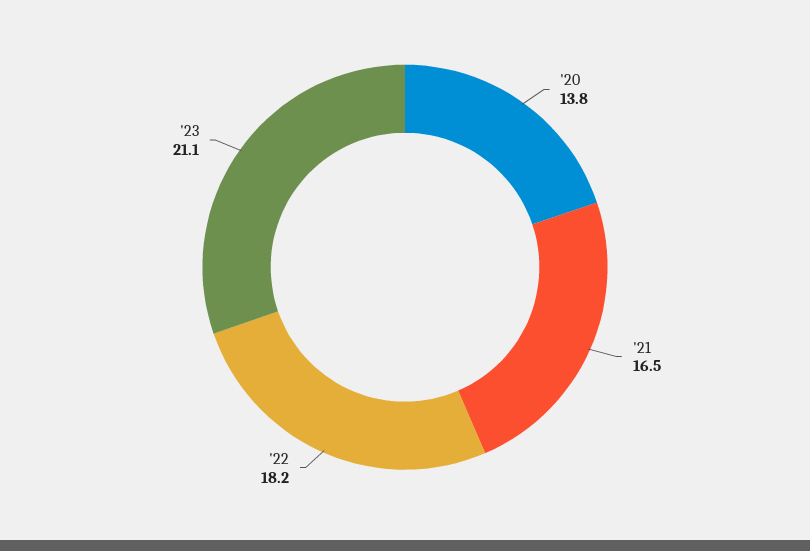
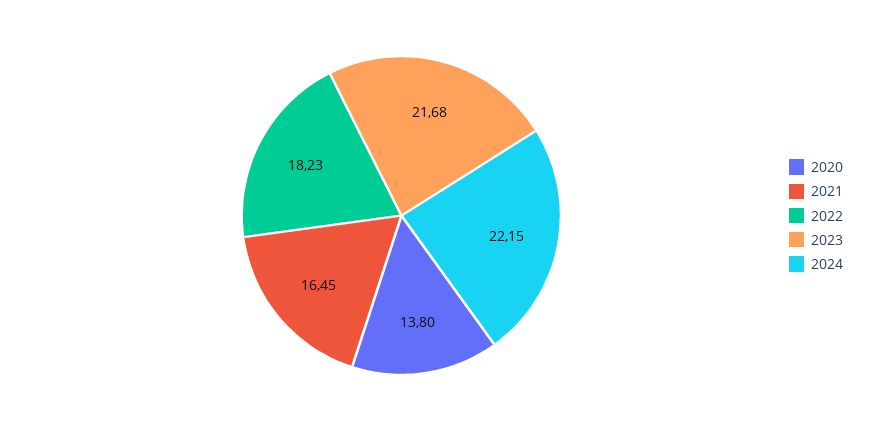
'23: 21.1 -> 21.68
2024: none -> 22.15

